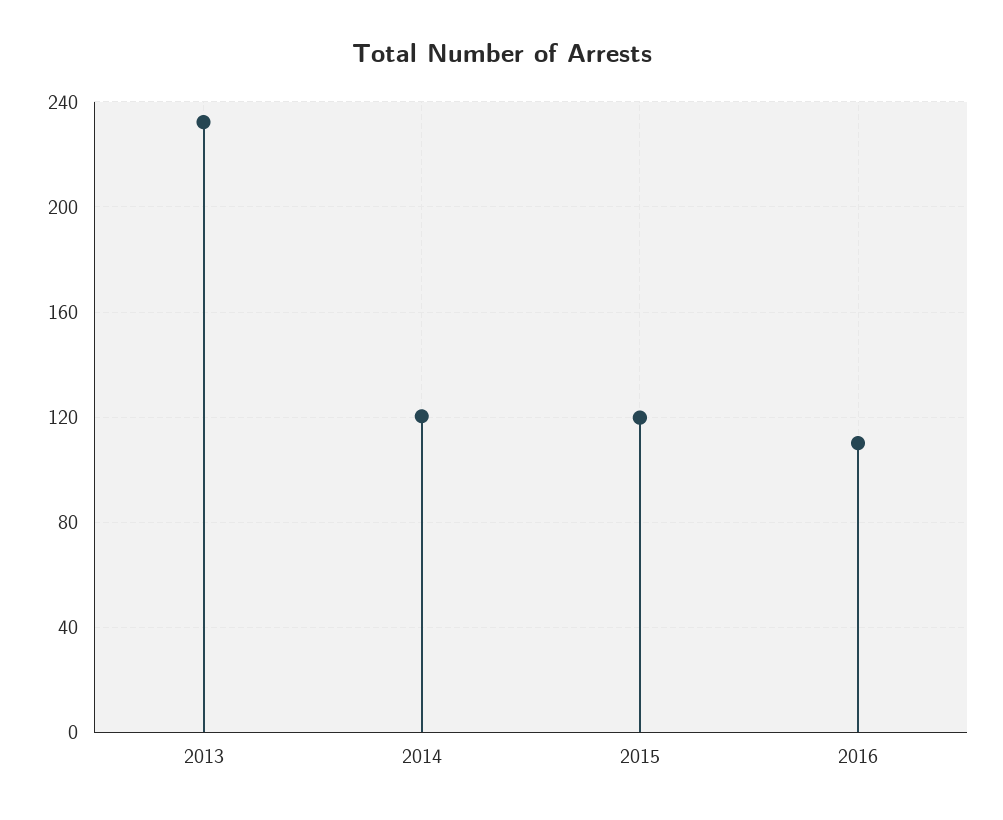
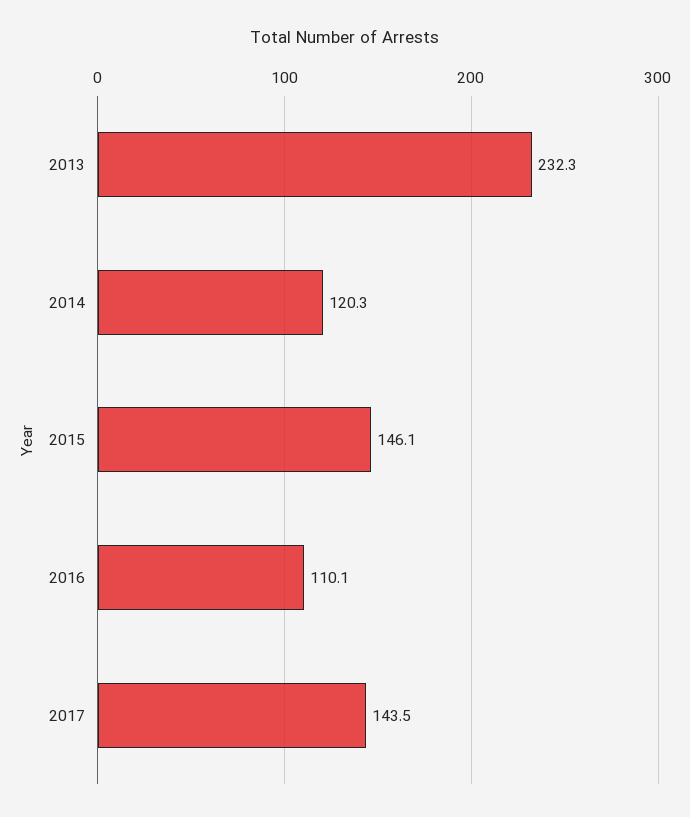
2015: 120 -> 146.1
2017: none -> 143.5

